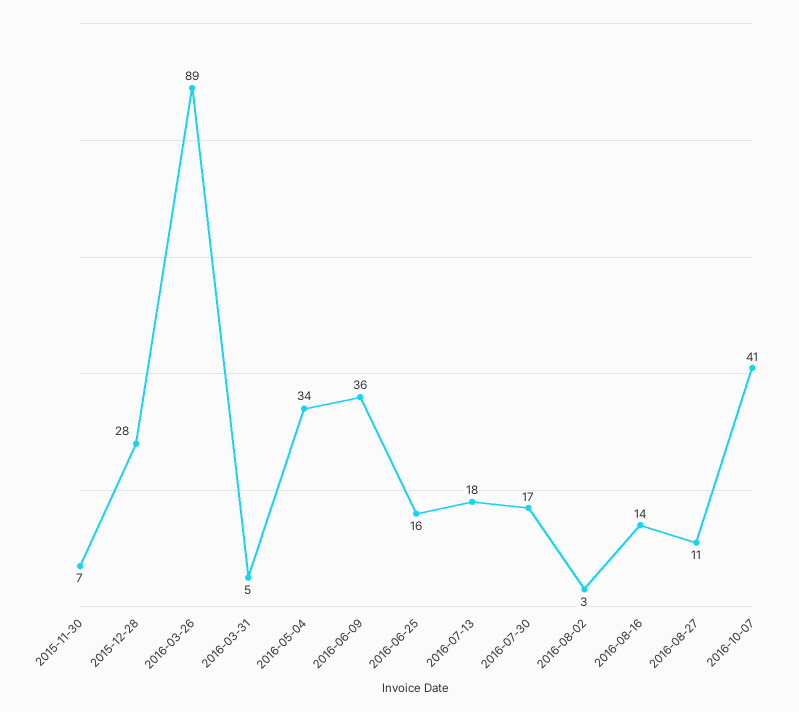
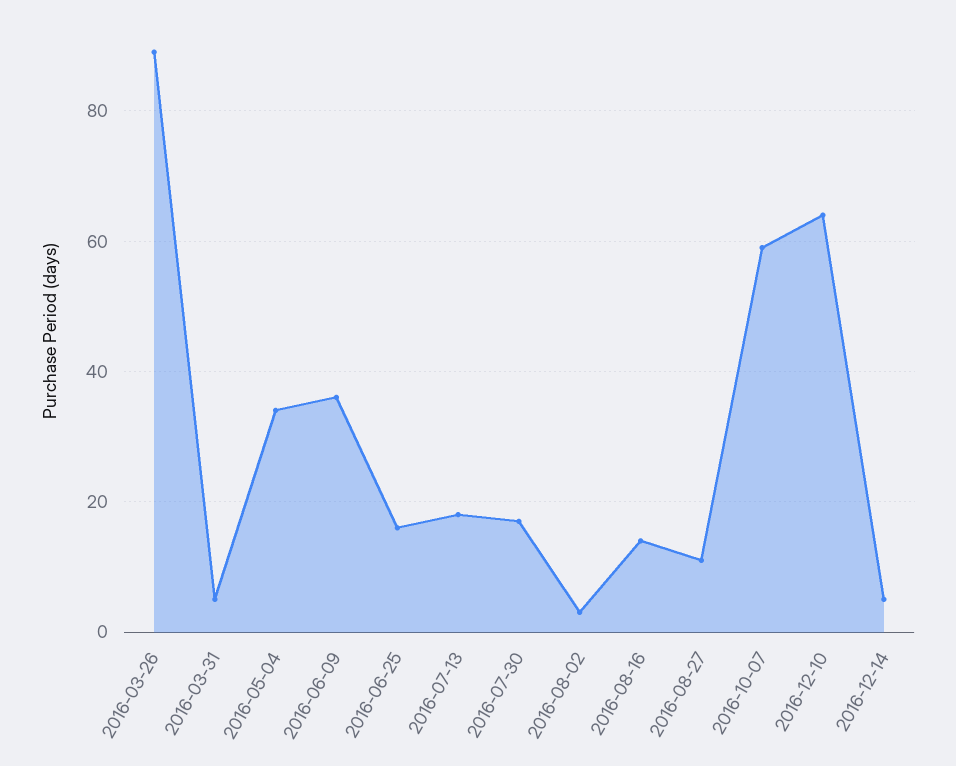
2015-11-30: 7 -> none
2015-12-28: 28 -> none
2016-10-07: 41 -> 60
2016-12-10: none -> 65
2016-12-14: none -> 5

